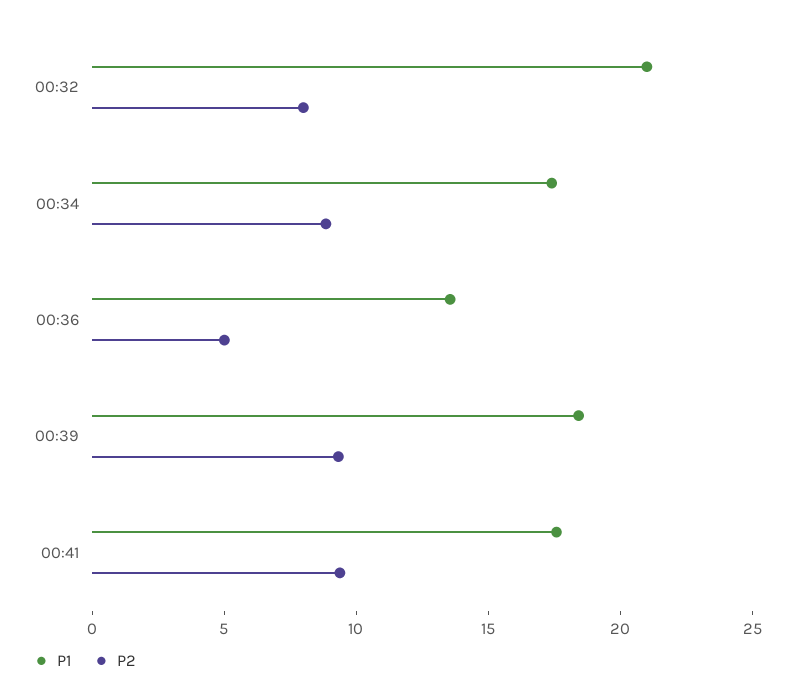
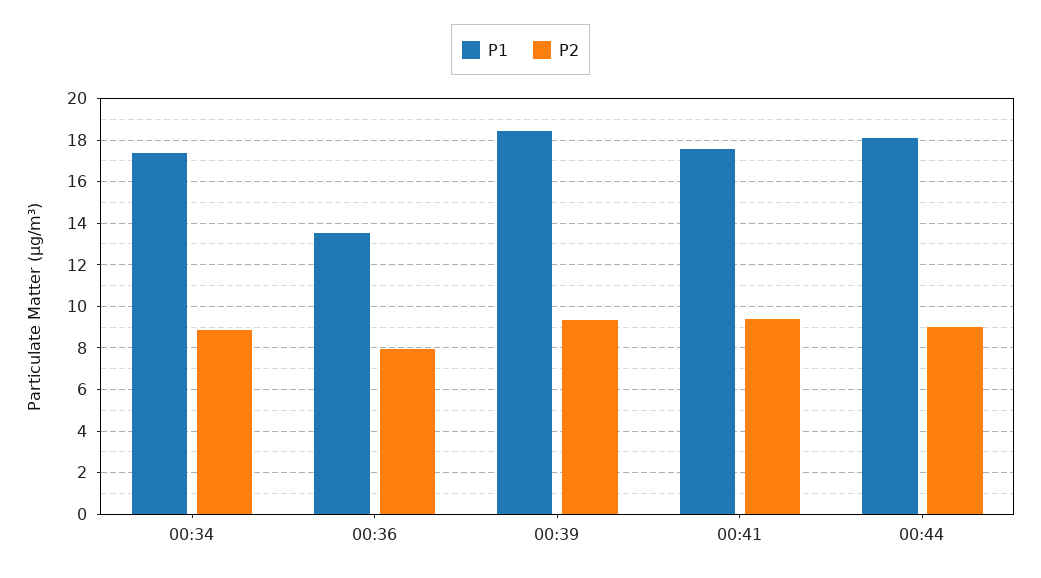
P1, 00:32: 21 -> none
P2, 00:32: 8 -> none
P2, 00:36: 5 -> 8
P1, 00:44: none -> 18
P2, 00:44: none -> 9

